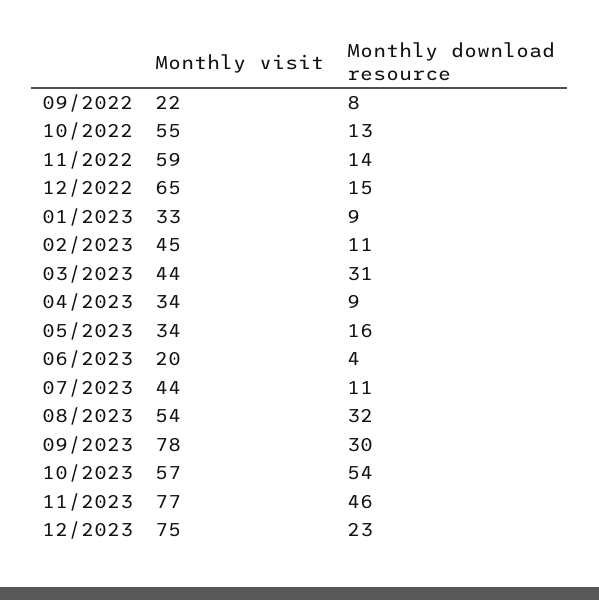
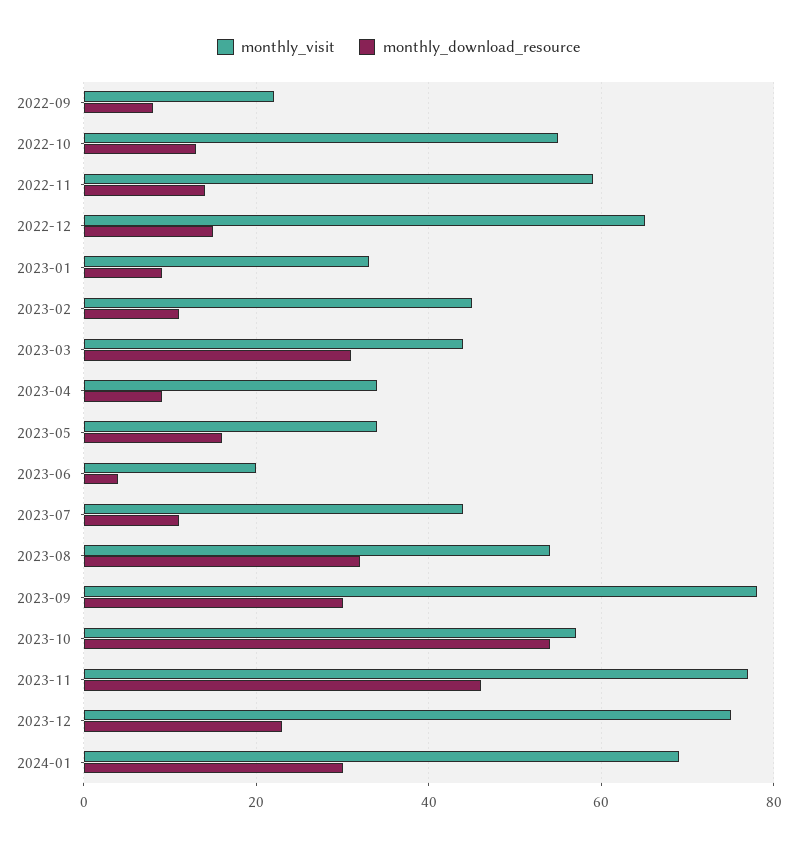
Monthly visit, 2024-01: none -> 70
Monthly download resource, 2024-01: none -> 30

